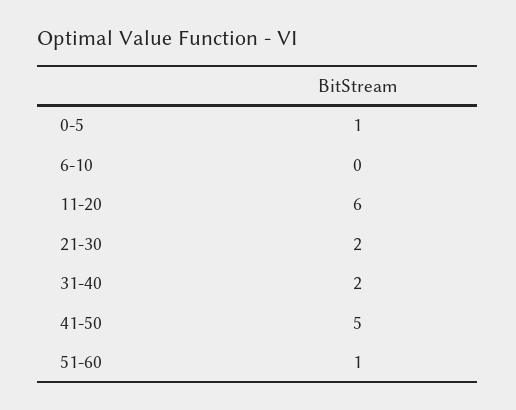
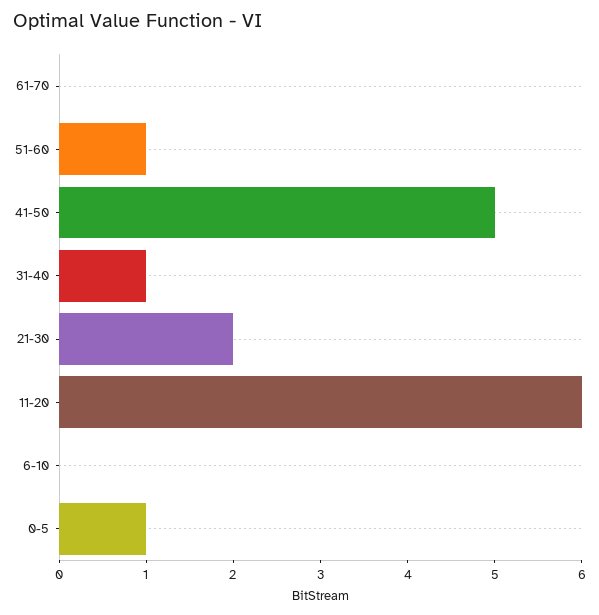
31-40: 2 -> 1
61-70: none -> 0

